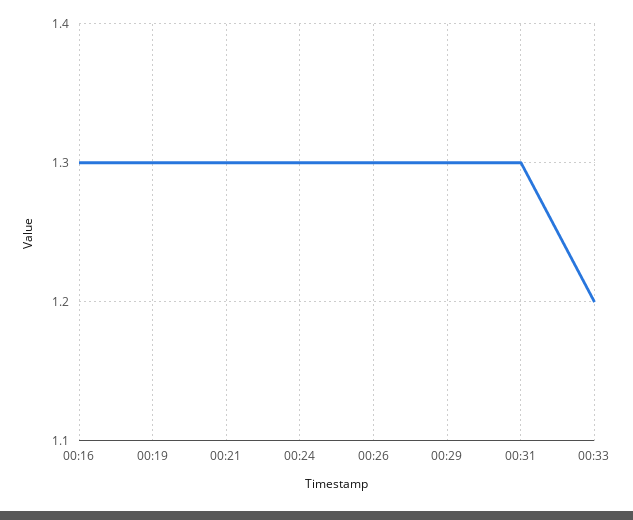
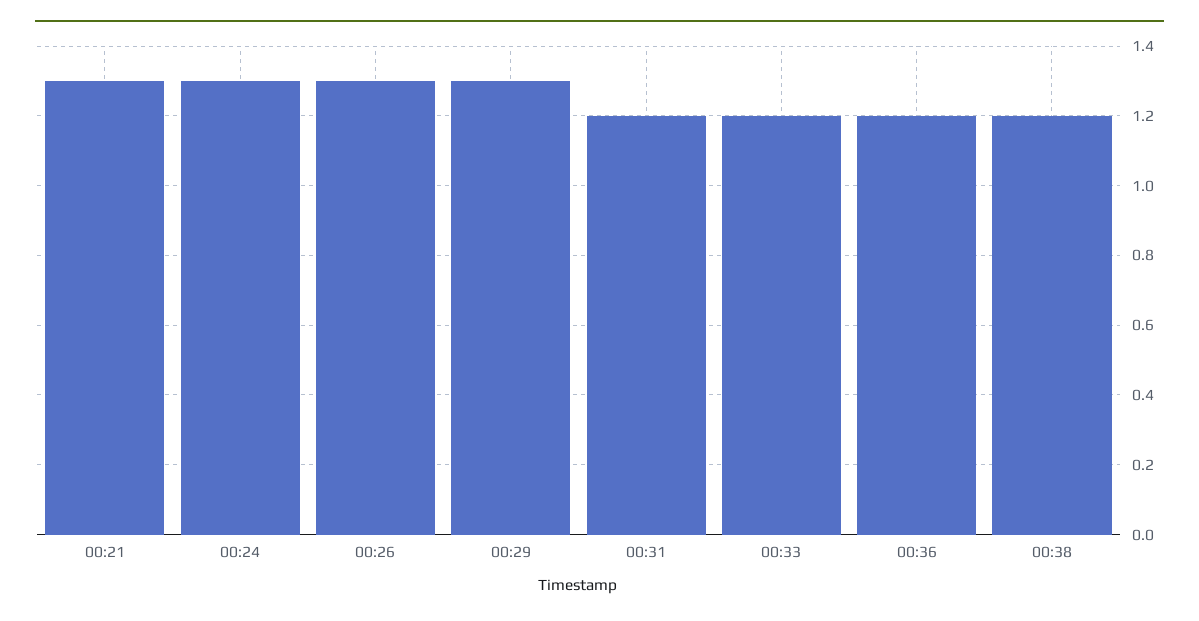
00:16: 1.3 -> none
00:19: 1.3 -> none
00:31: 1.3 -> 1.2
00:36: none -> 1.2
00:38: none -> 1.2

